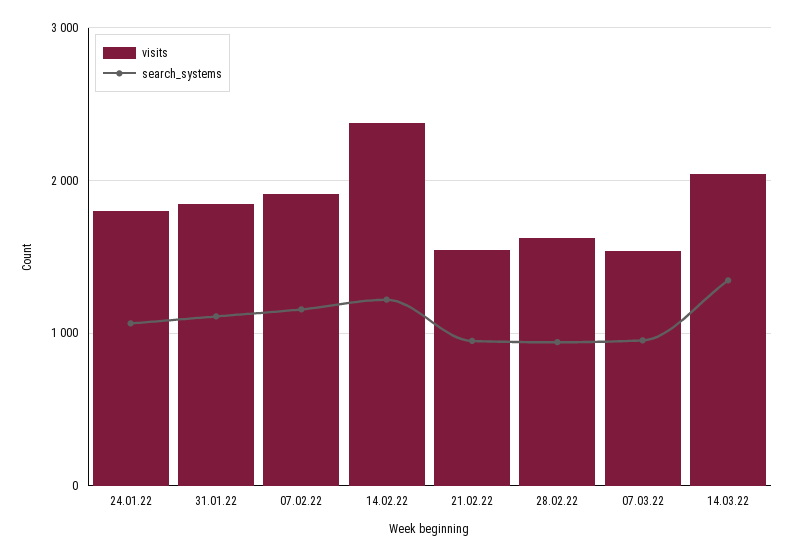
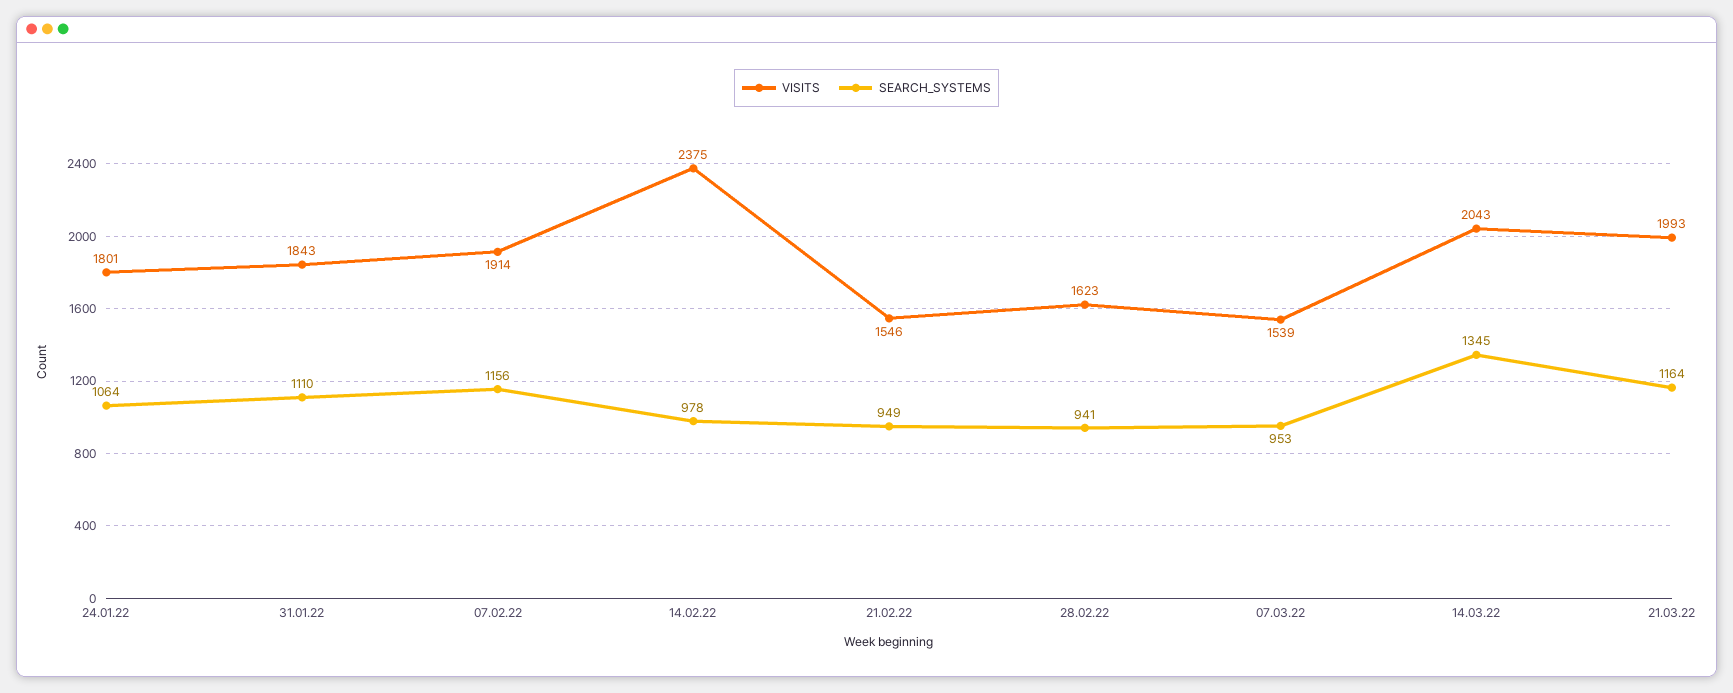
search_systems, 14.02.22: 1200 -> 978
visits, 21.03.22: none -> 1993
search_systems, 21.03.22: none -> 1164

